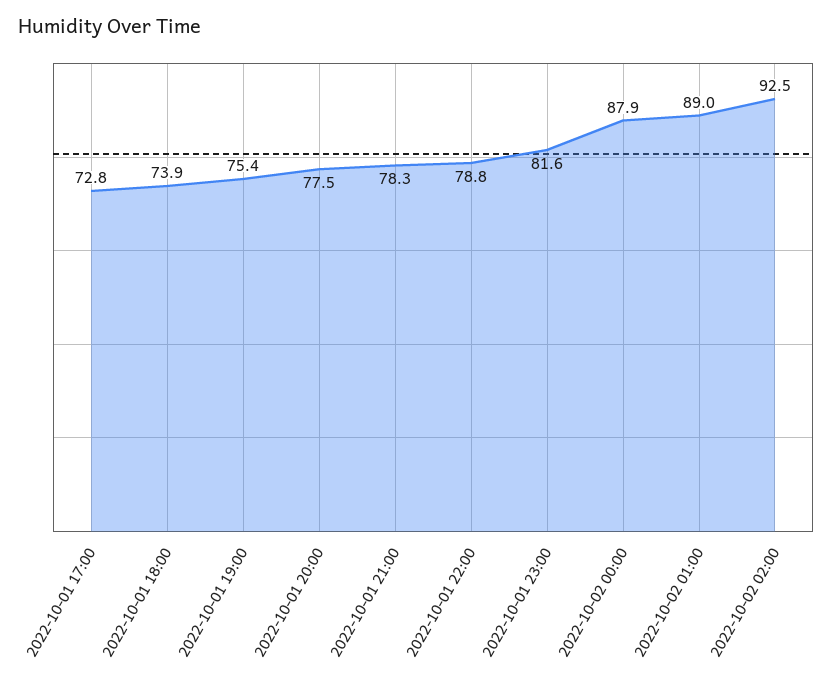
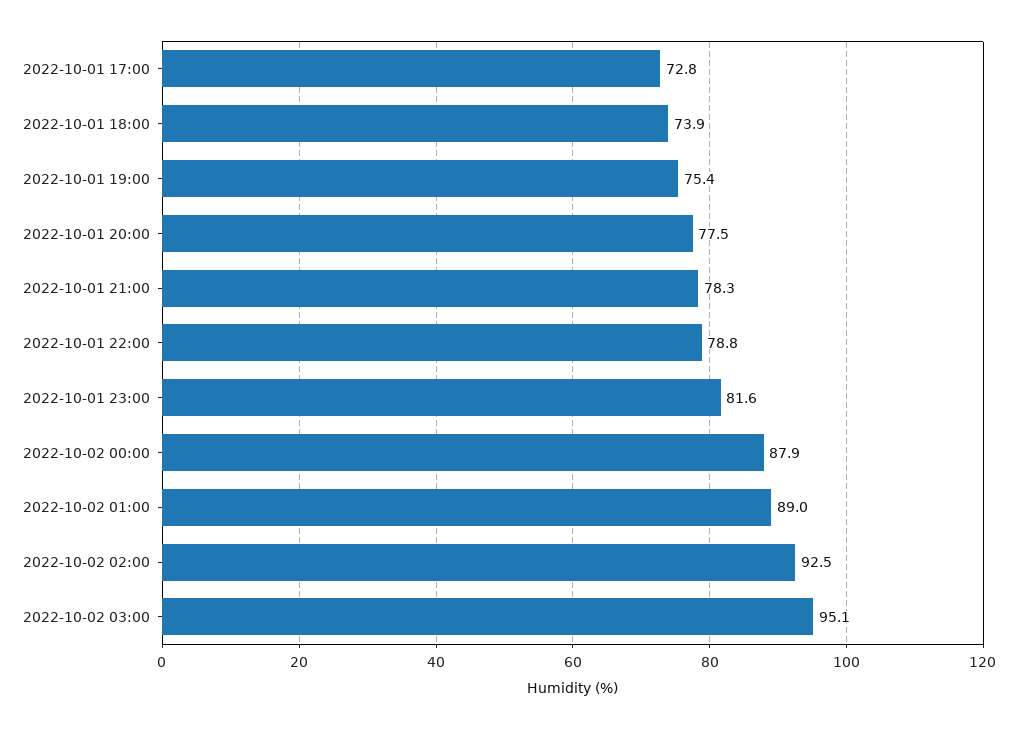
2022-10-02 03:00: none -> 95.1

